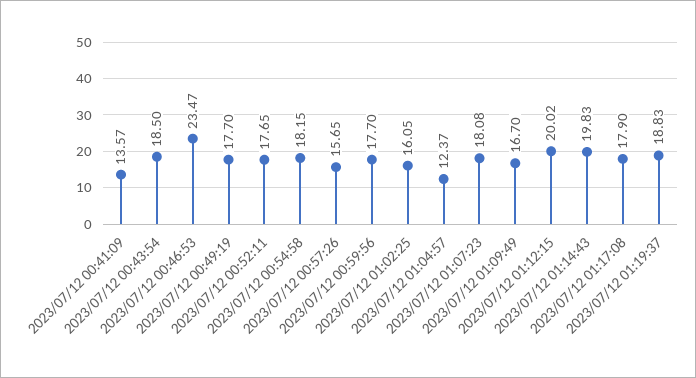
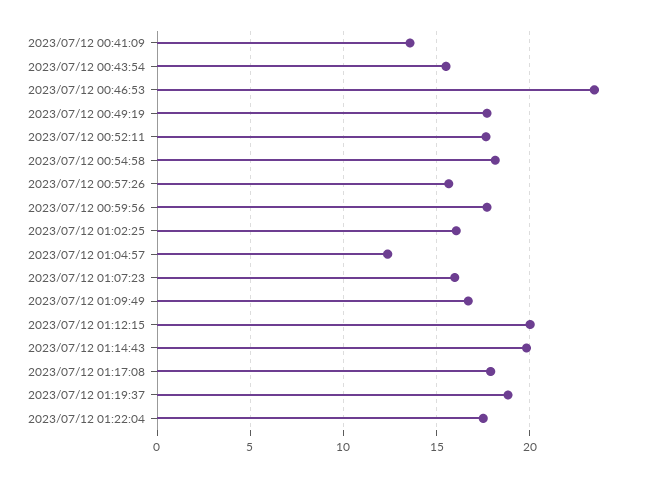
2023/07/12 00:43:54: 18.5 -> 15.5
2023/07/12 01:07:23: 18.08 -> 16
2023/07/12 01:22:04: none -> 17.5

